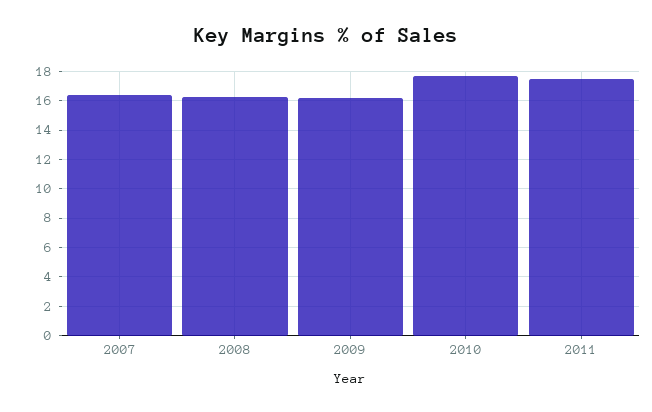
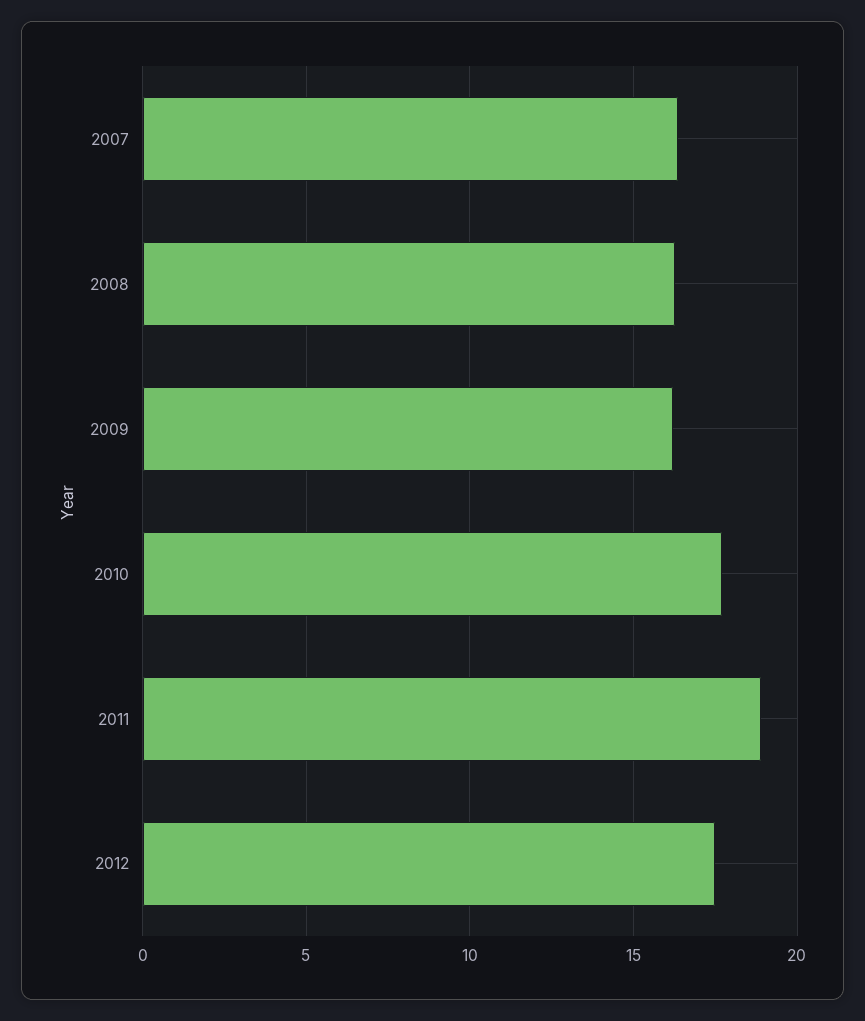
2011: 17.5 -> 19
2012: none -> 17.5

